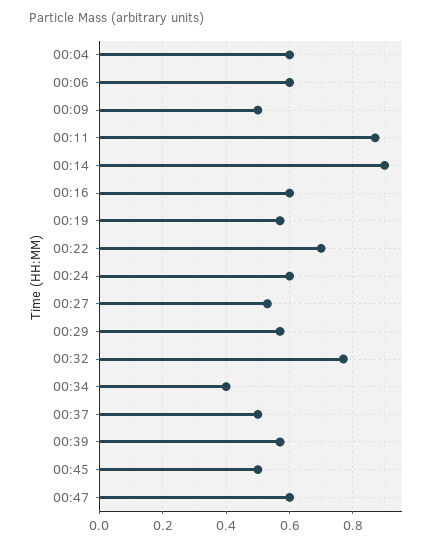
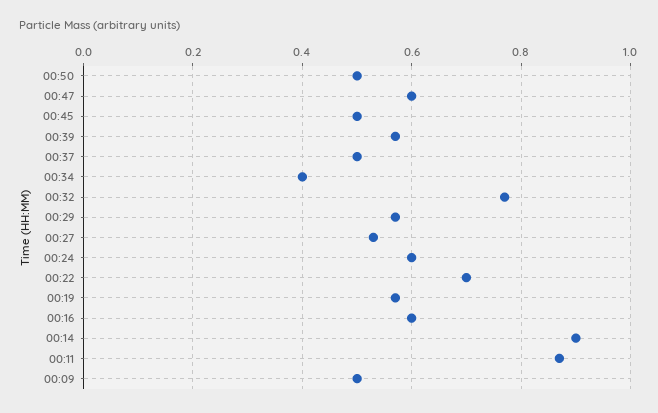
00:04: 0.6 -> none
00:06: 0.6 -> none
00:50: none -> 0.5

